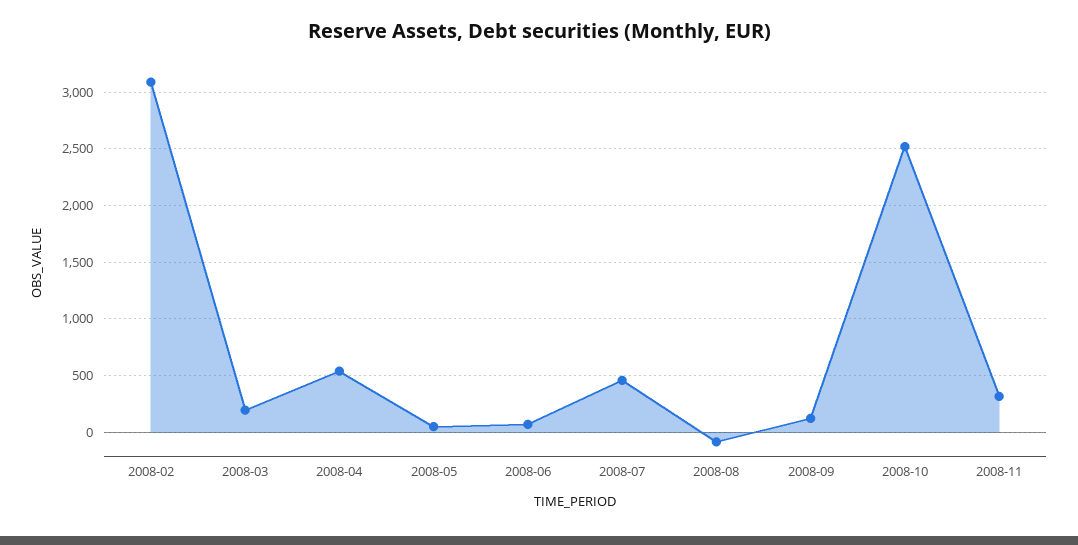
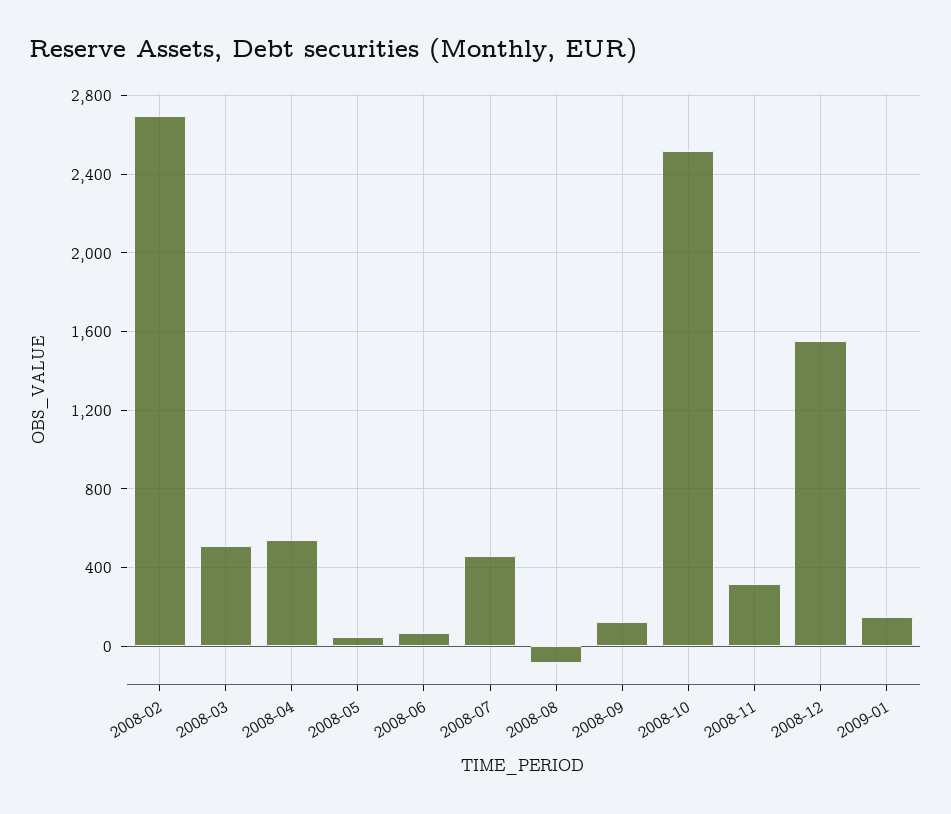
2008-02: 3100 -> 2700
2008-03: 200 -> 500
2008-12: none -> 1550
2009-01: none -> 150

